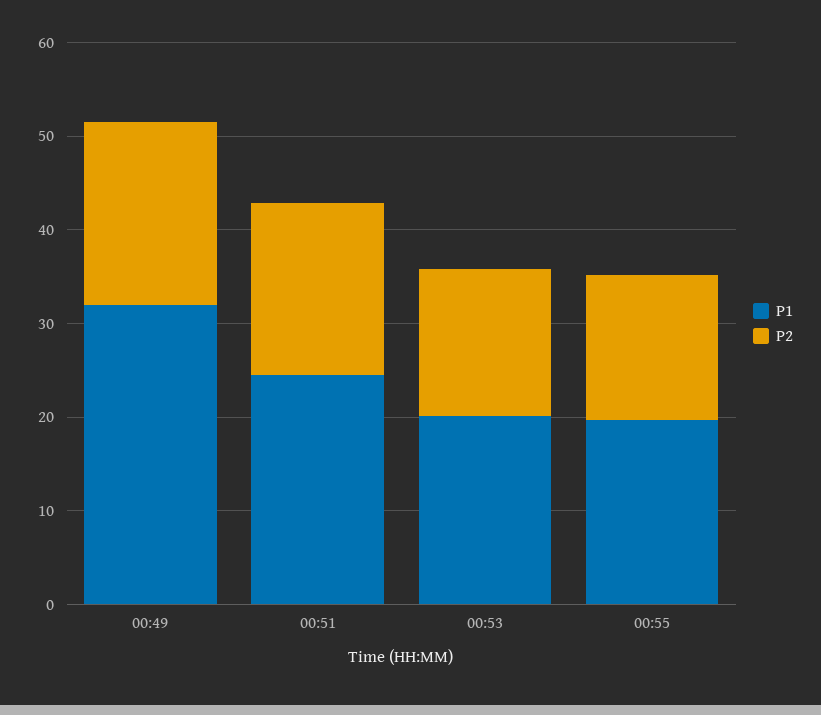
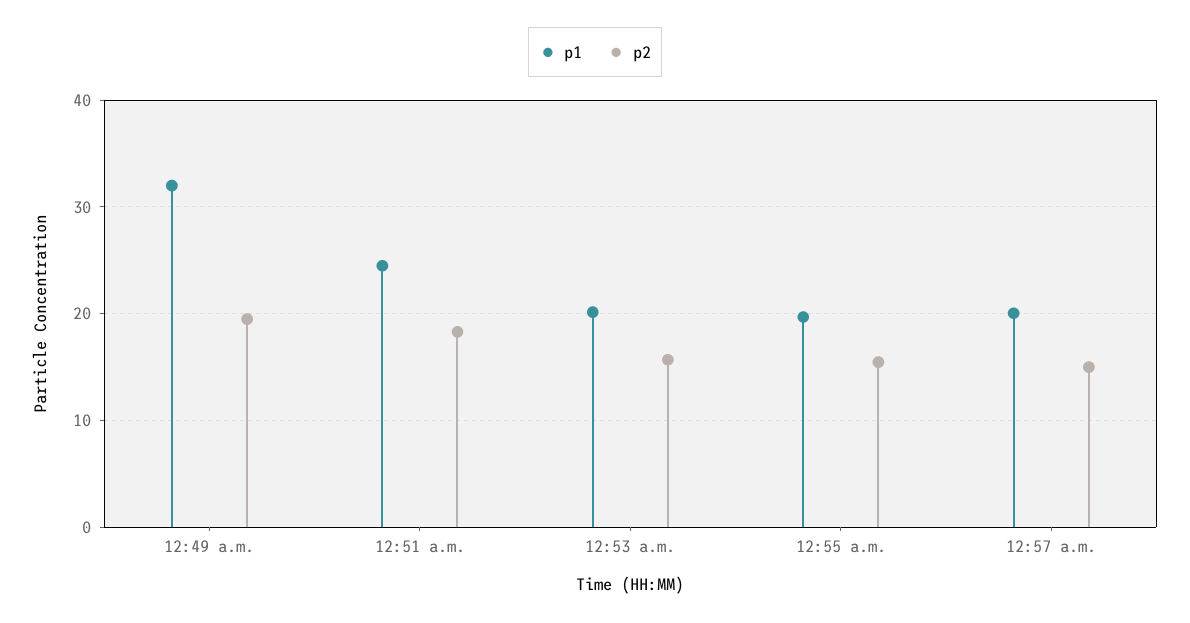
P1, 12:57 a.m.: none -> 20
P2, 12:57 a.m.: none -> 15

